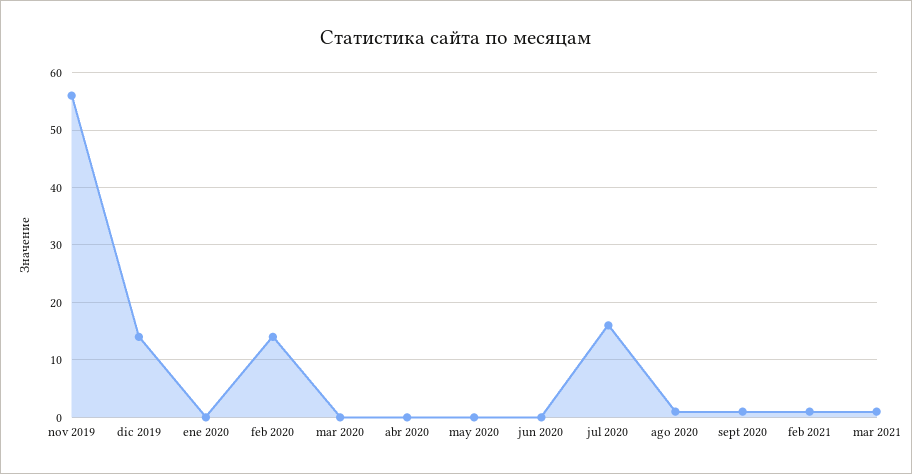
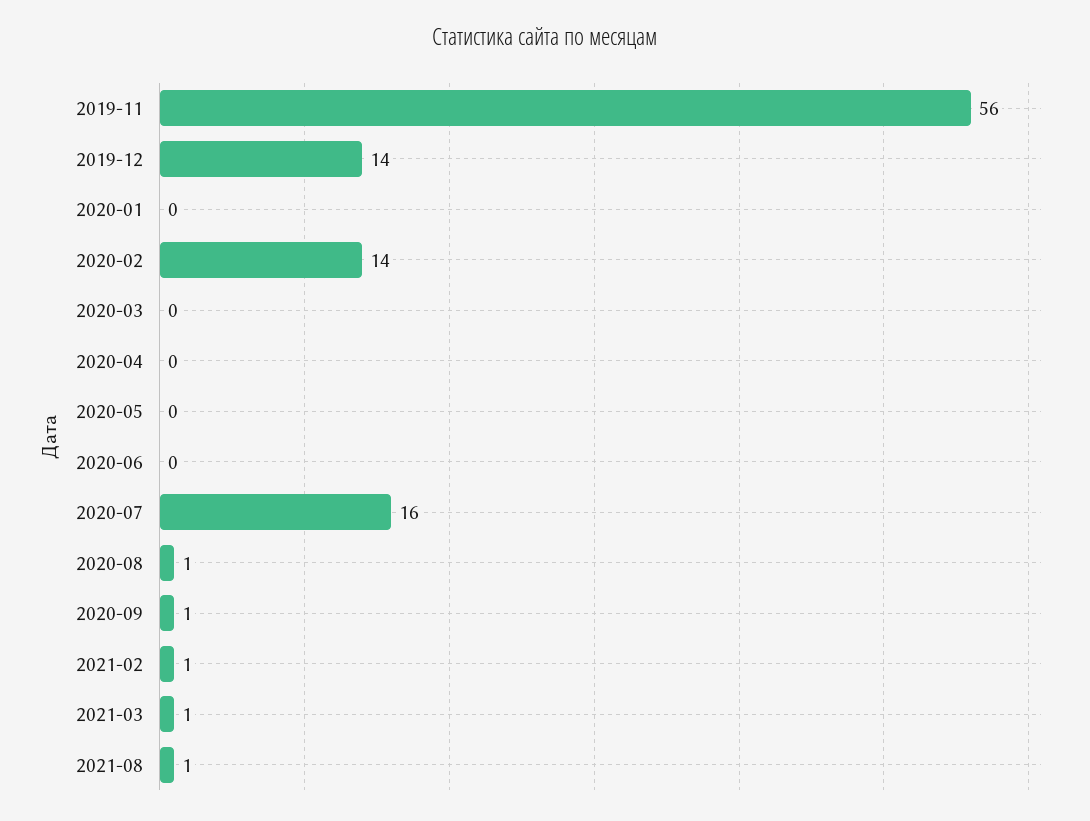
2021-08: none -> 1

